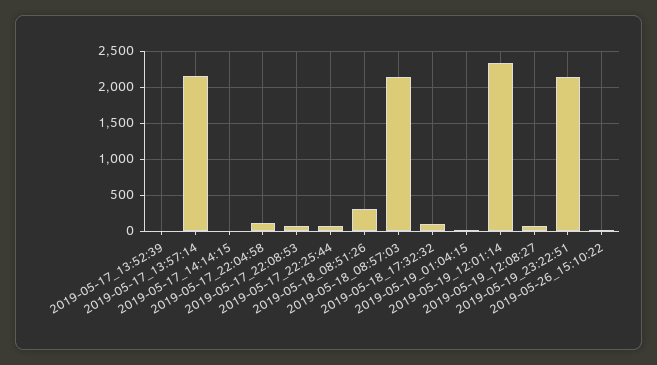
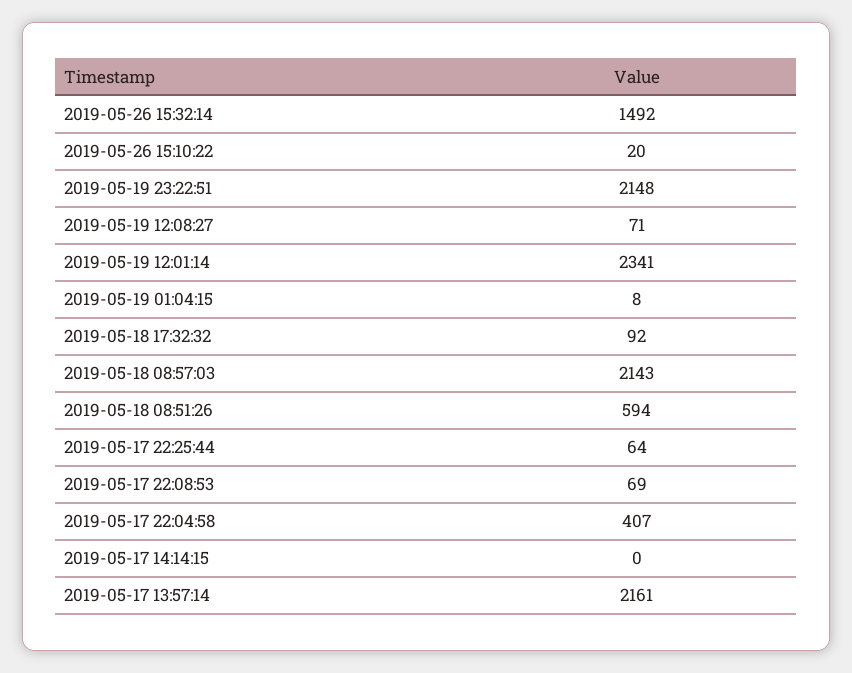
2019-05-17_13:52:39: 0 -> none
2019-05-17_22:04:58: 100 -> 407
2019-05-18_08:51:26: 300 -> 594
2019-05-26 15:32:14: none -> 1492

